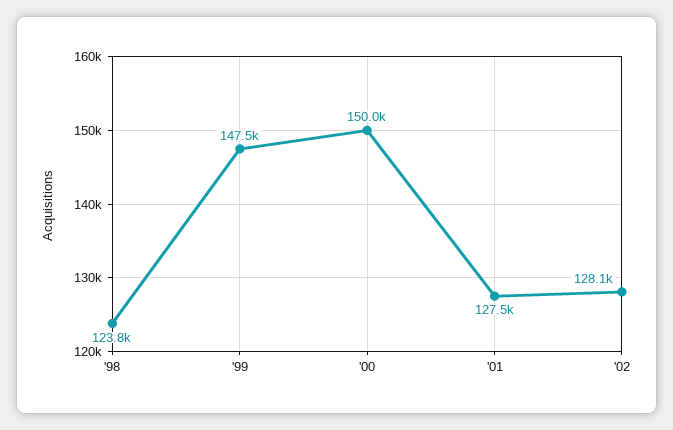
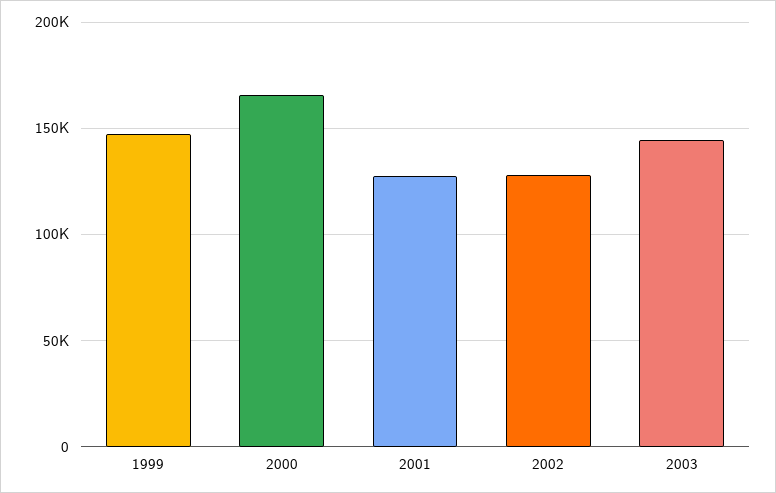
'98: 123800 -> none
'00: 150000 -> 165000
2003: none -> 145000

